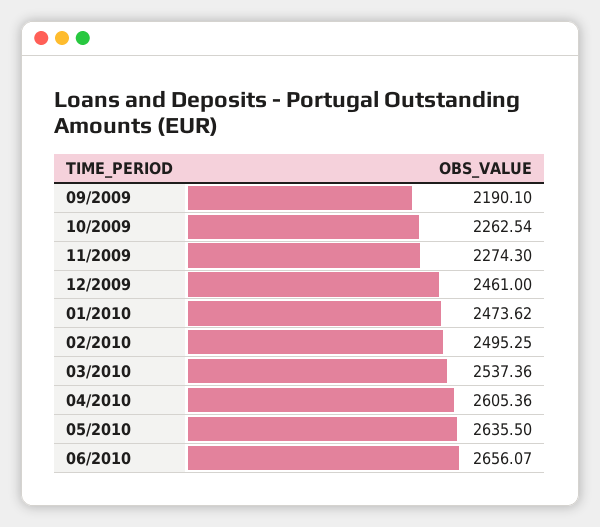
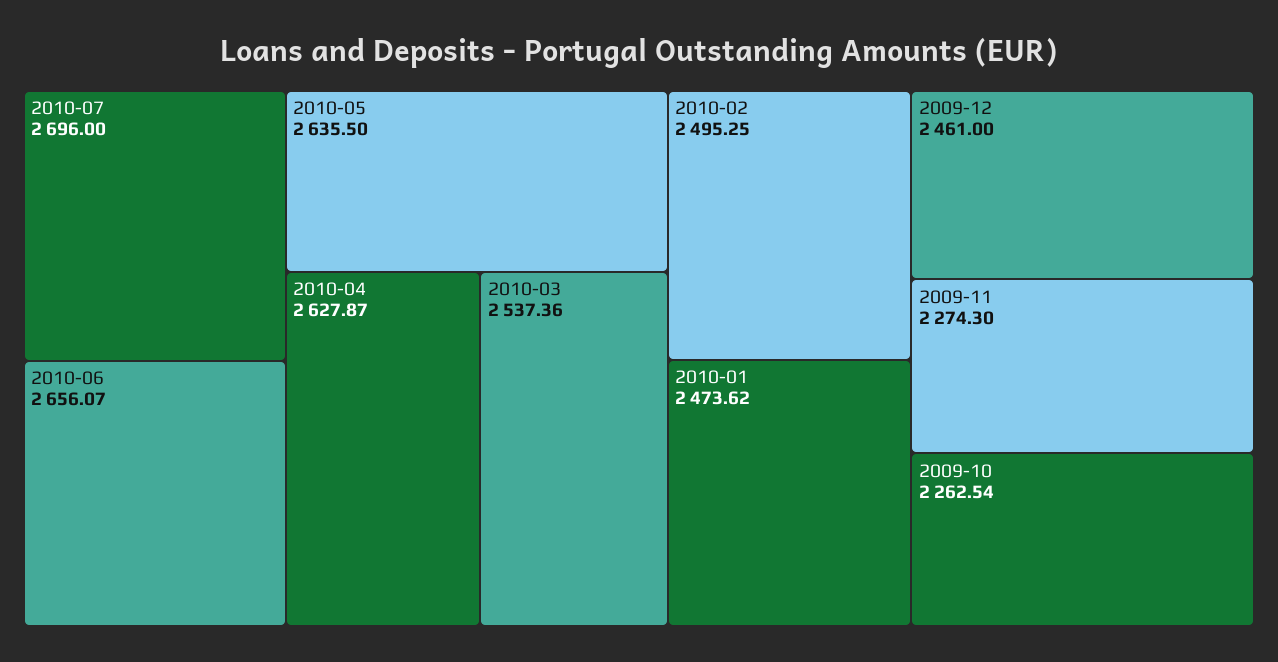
09/2009: 2190.1 -> none
04/2010: 2605.36 -> 2627.87
2010-07: none -> 2696

